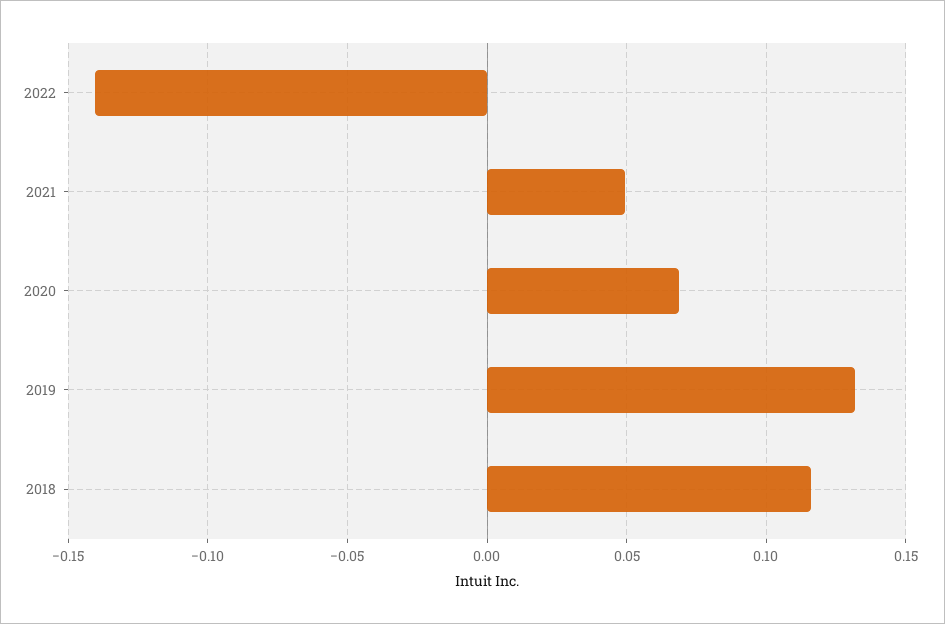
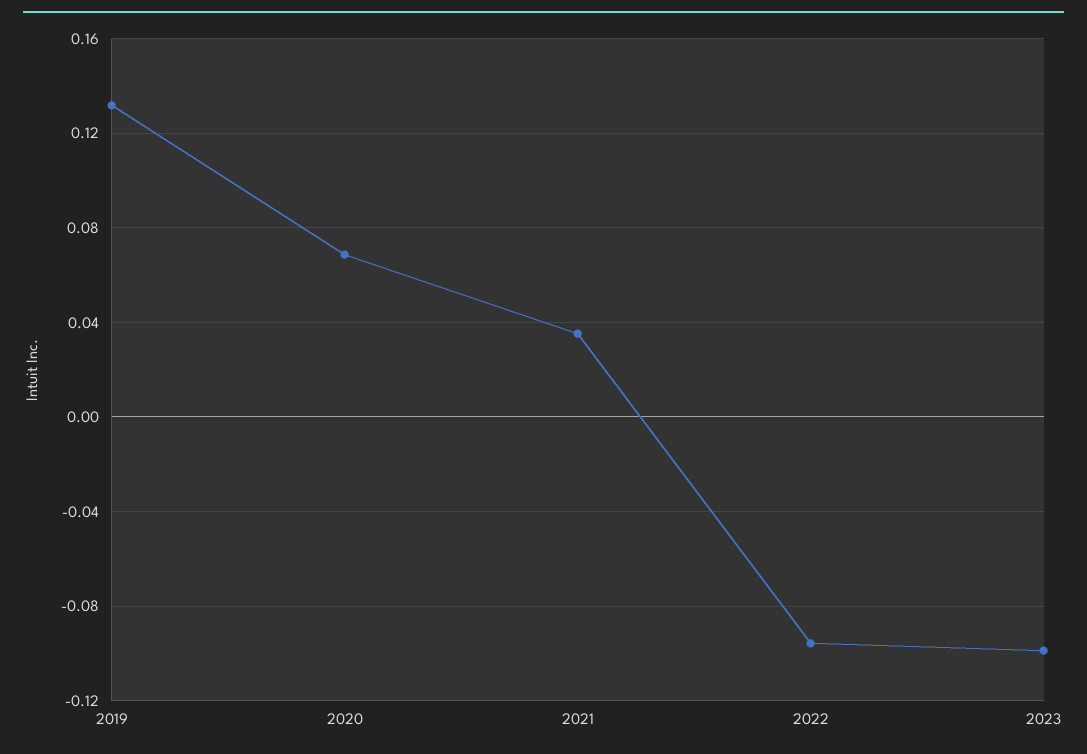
2022: -0.14 -> -0.095
2021: 0.05 -> 0.035
2018: 0.115 -> none
2023: none -> -0.1

